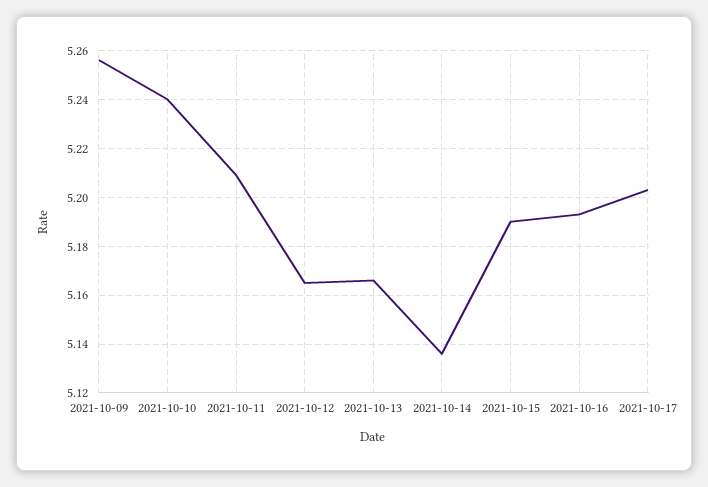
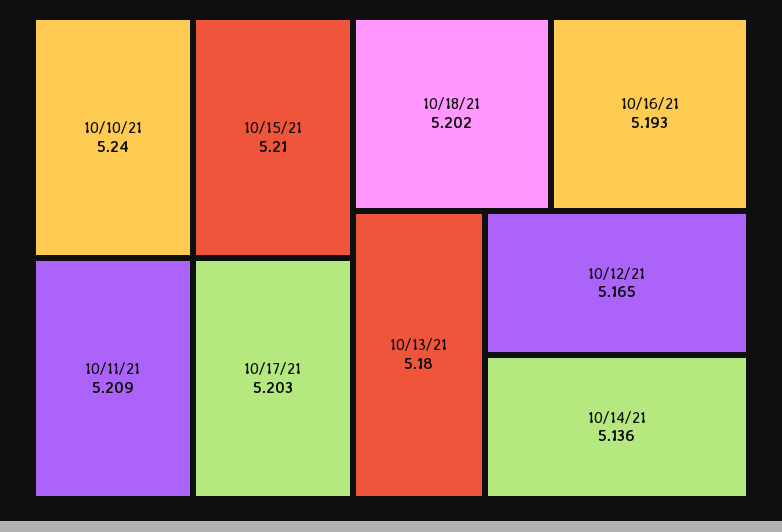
2021-10-09: 5.255 -> none
2021-10-13: 5.165 -> 5.18
2021-10-15: 5.19 -> 5.21
10/18/21: none -> 5.202

